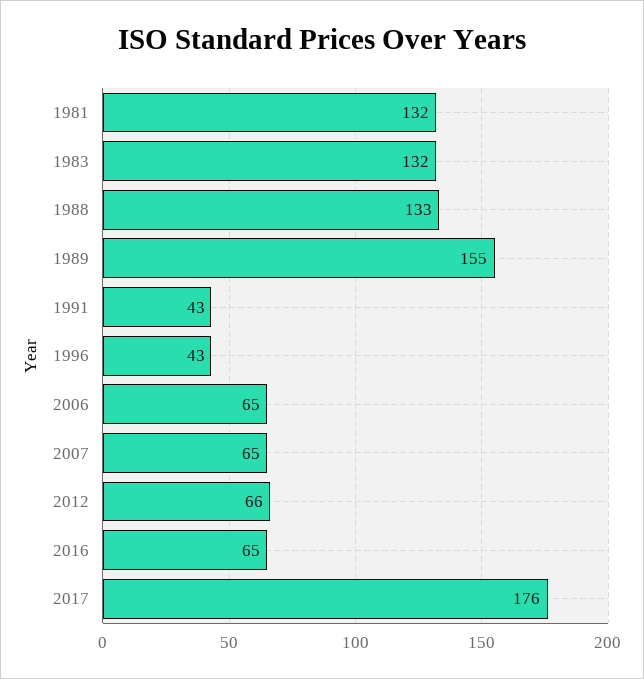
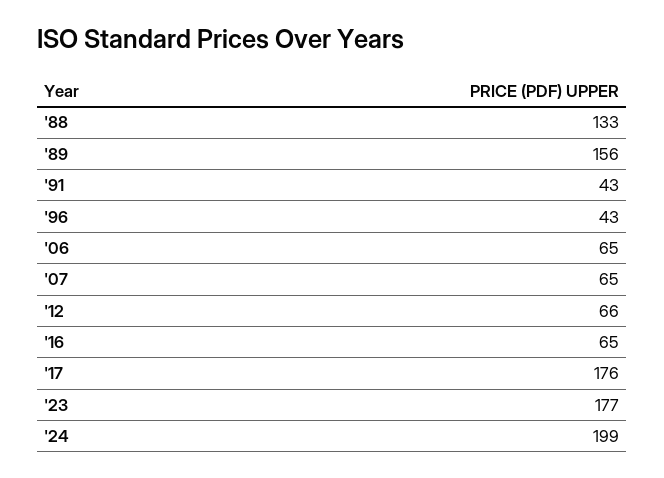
1981: 132 -> none
1983: 132 -> none
1989: 155 -> 156
'23: none -> 177
'24: none -> 199

